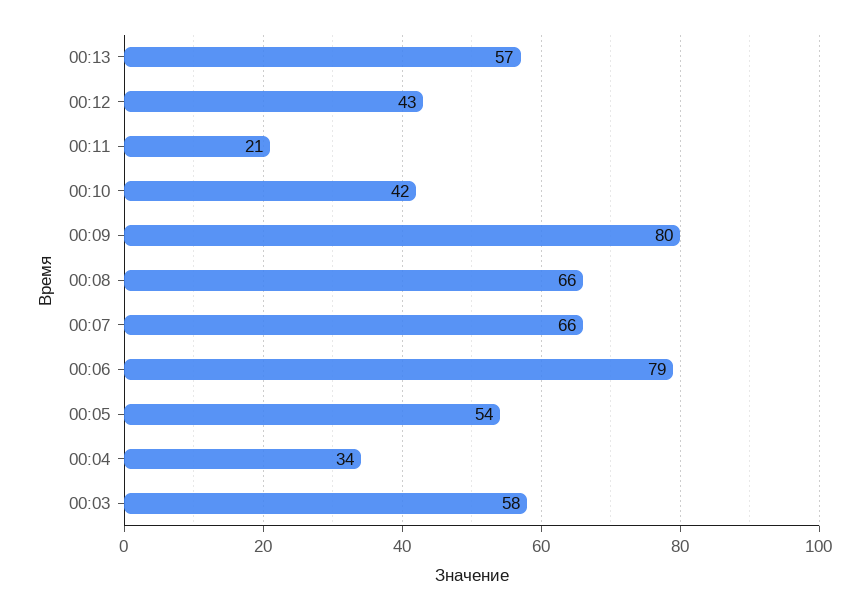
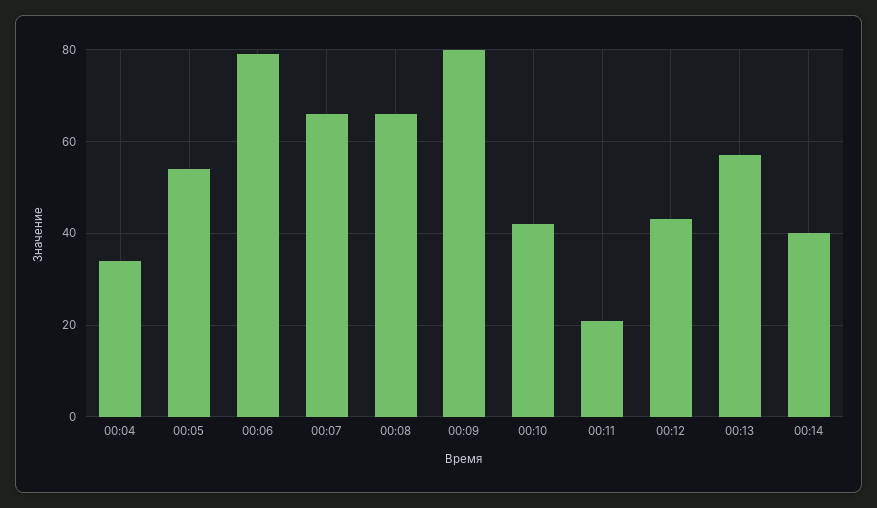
00:03: 58 -> none
00:14: none -> 40

